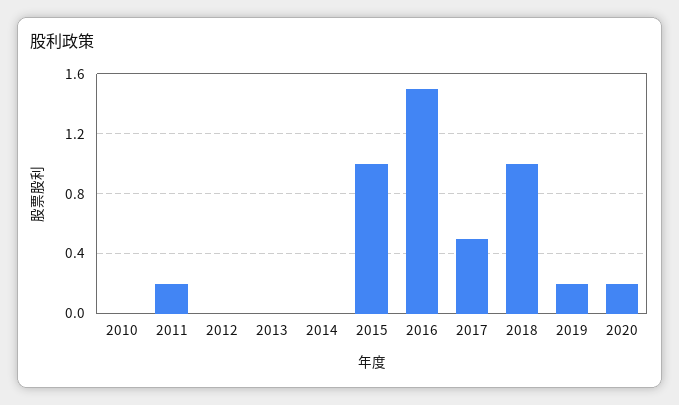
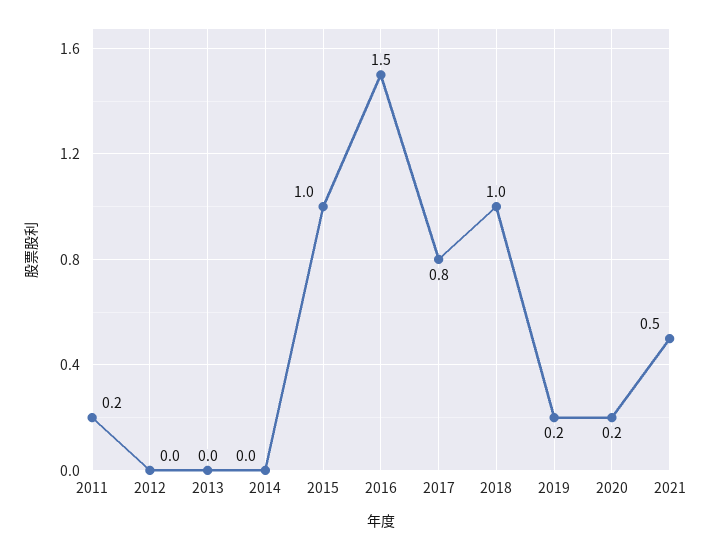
2010: 0 -> none
2017: 0.5 -> 0.8
2021: none -> 0.5

